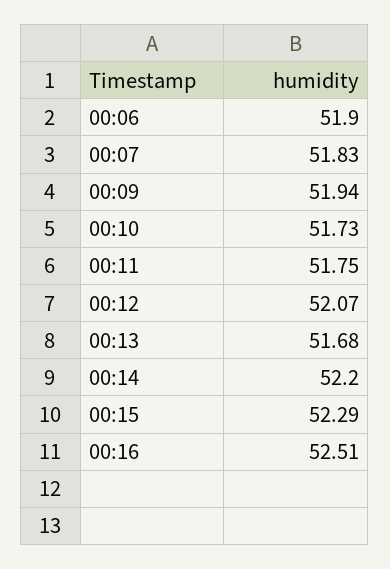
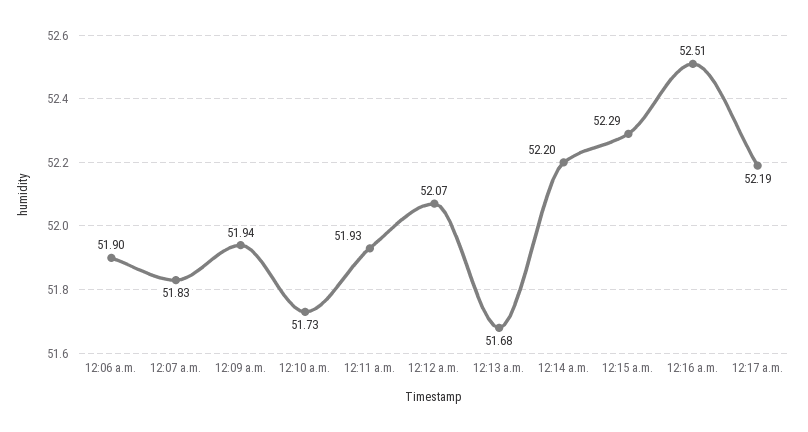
00:11: 51.75 -> 51.93
12:17 a.m.: none -> 52.19

